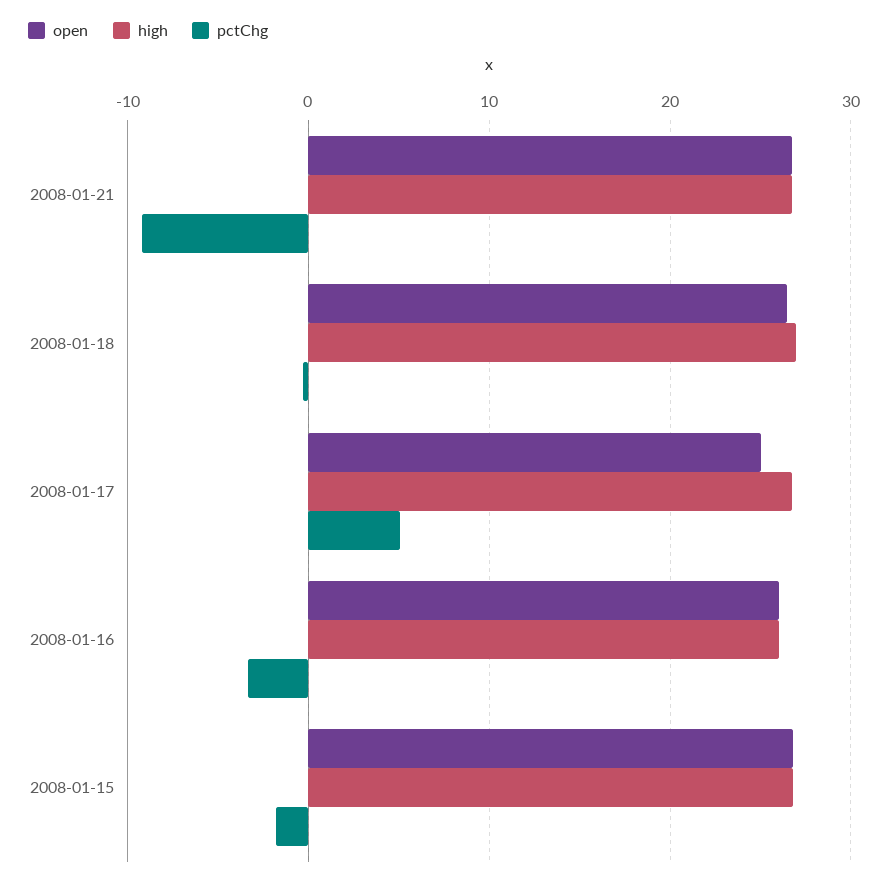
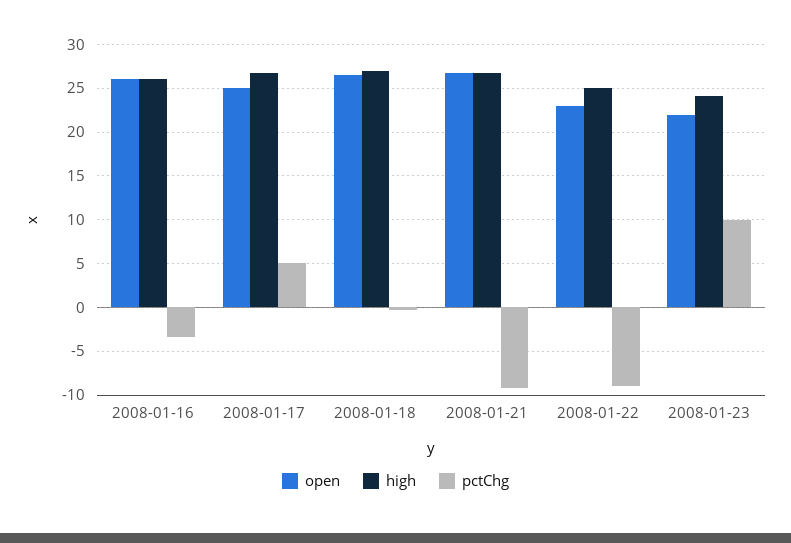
open, 2008-01-15: 27 -> none
high, 2008-01-15: 27 -> none
pctChg, 2008-01-15: -2 -> none
open, 2008-01-22: none -> 23
high, 2008-01-22: none -> 25
pctChg, 2008-01-22: none -> -9
open, 2008-01-23: none -> 22
high, 2008-01-23: none -> 24
pctChg, 2008-01-23: none -> 10

